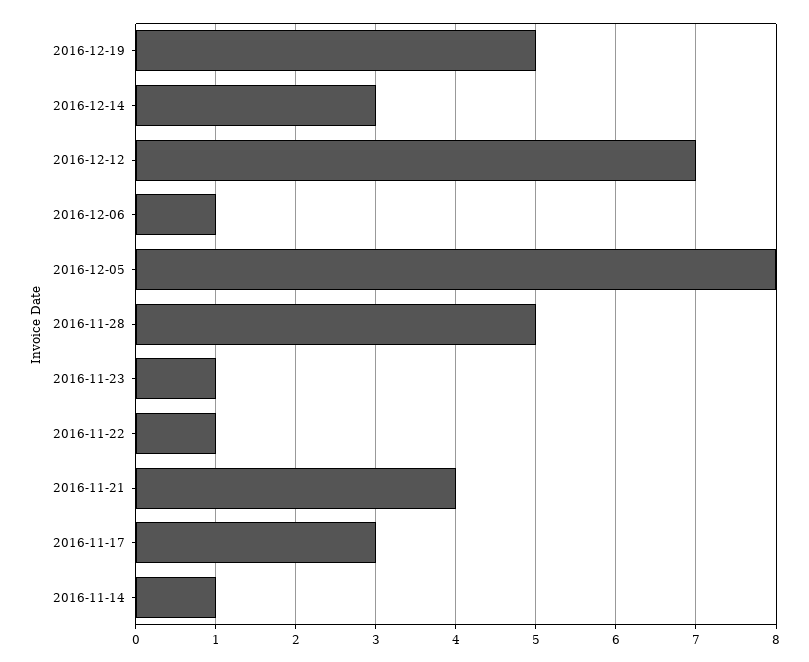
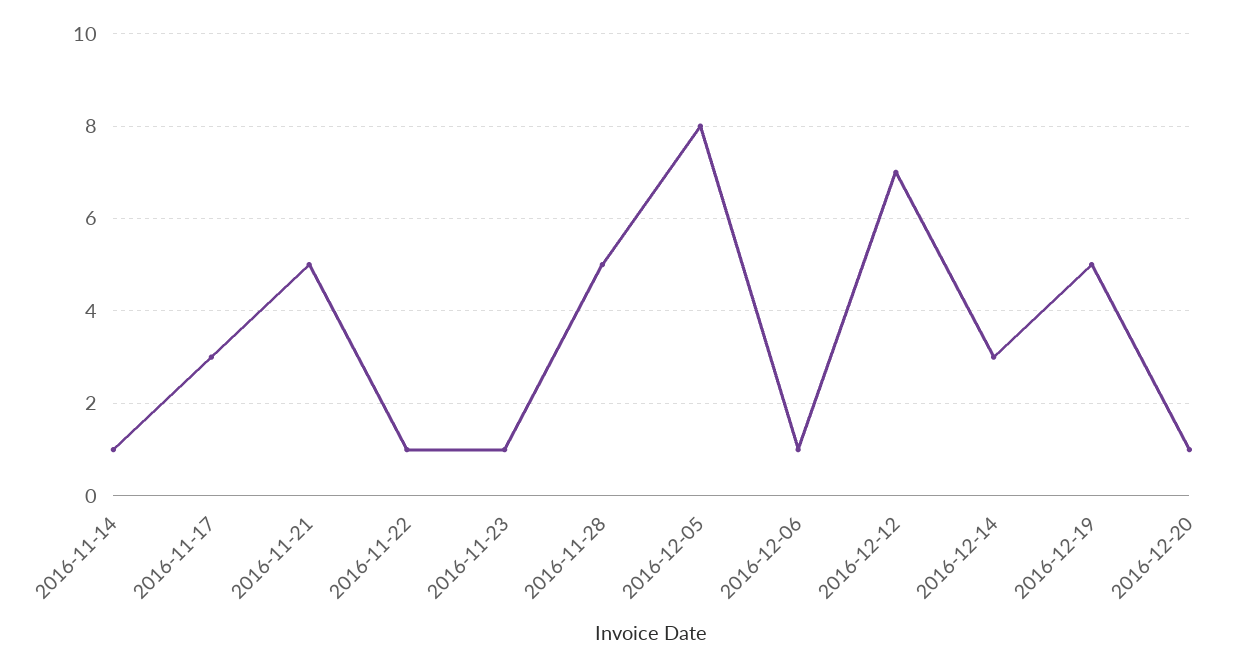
2016-11-21: 4 -> 5
2016-12-20: none -> 1

